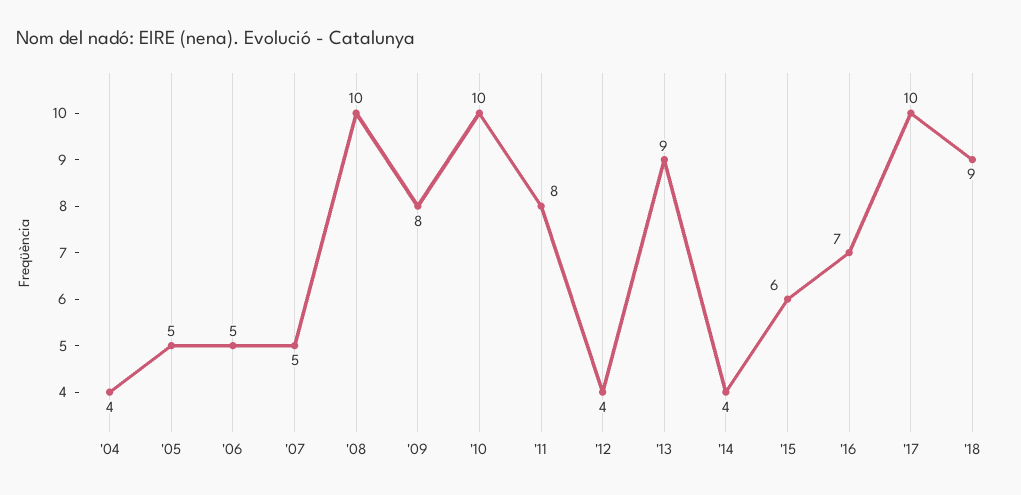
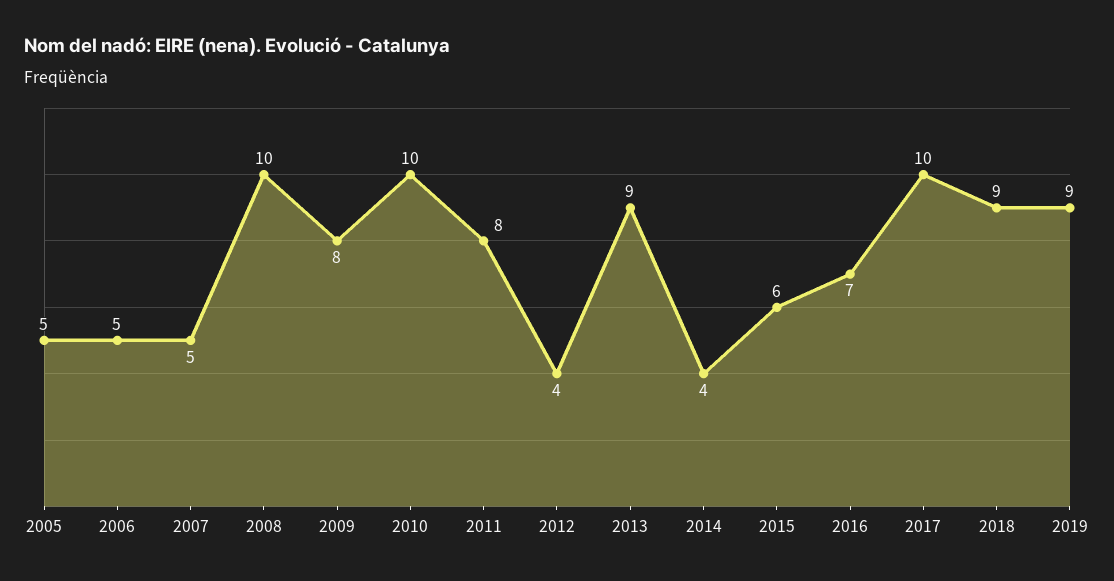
'04: 4 -> none
2019: none -> 9

